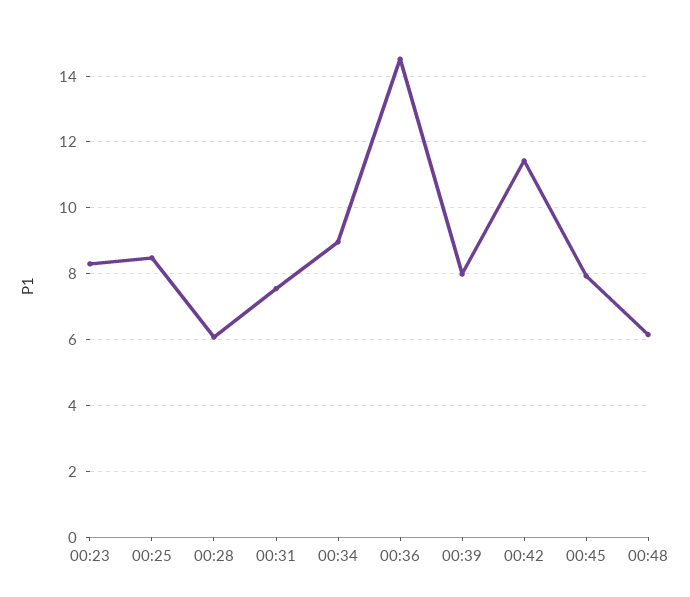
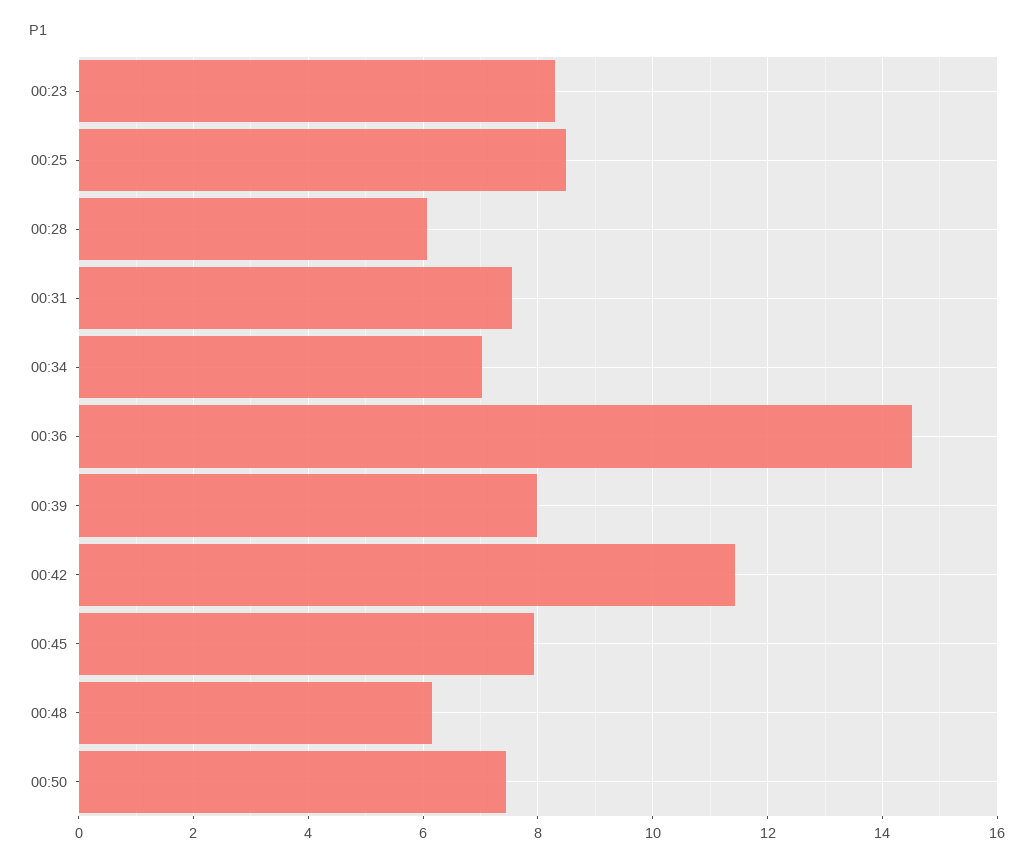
00:34: 9 -> 7
00:50: none -> 7.4

